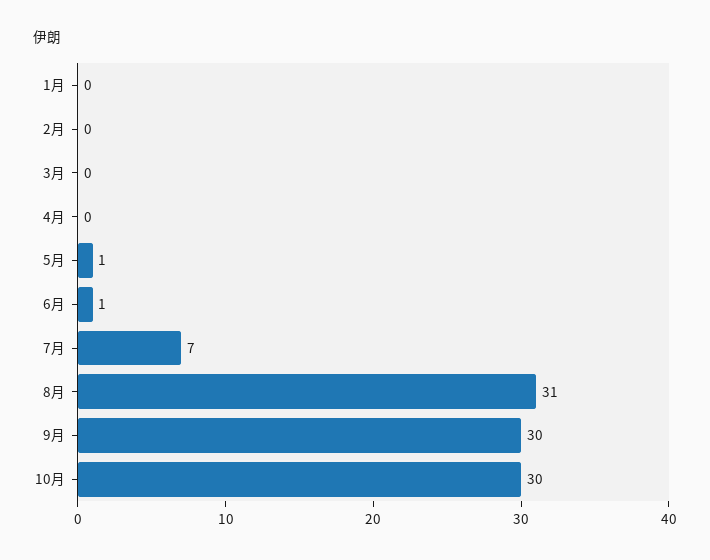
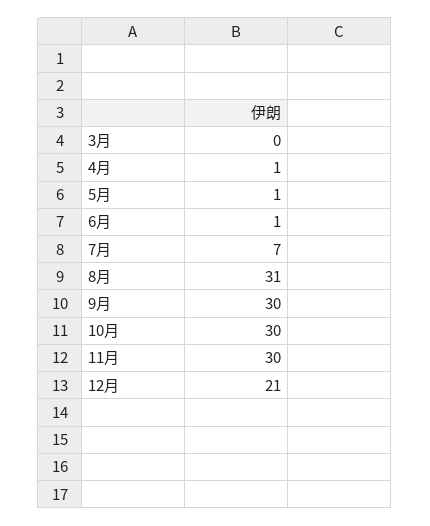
1月: 0 -> none
2月: 0 -> none
4月: 0 -> 1
11月: none -> 30
12月: none -> 21

